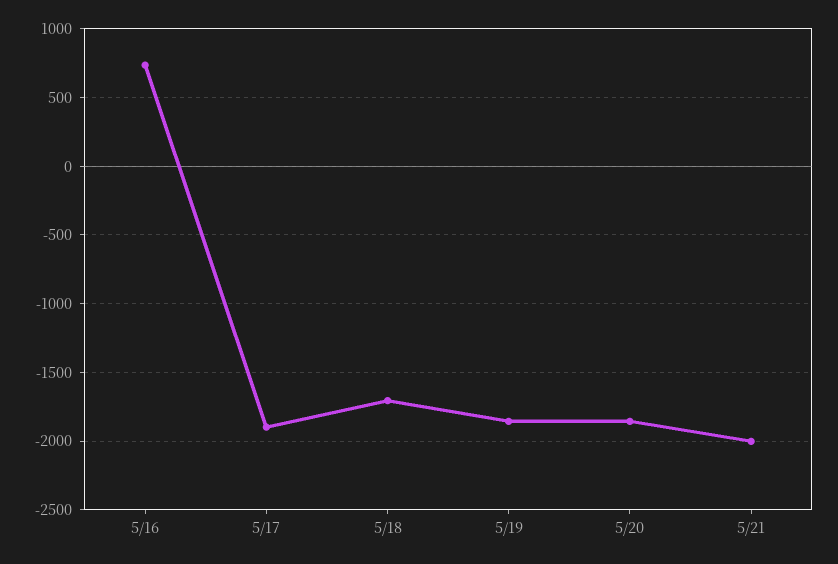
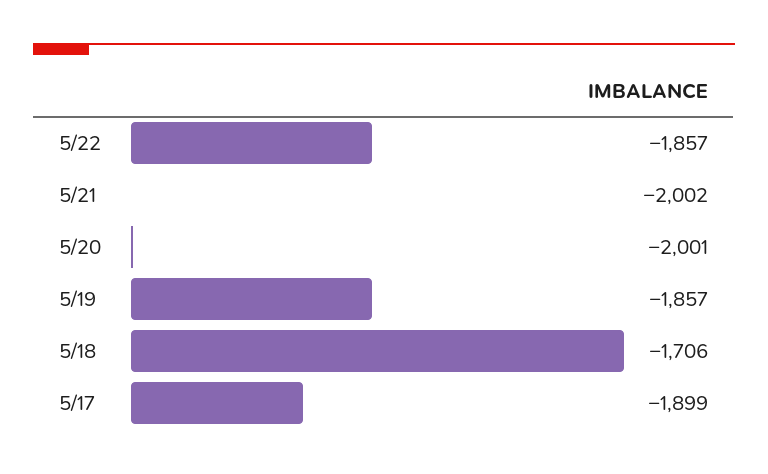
5/16: 750 -> none
5/20: -1850 -> -2001
5/22: none -> -1857

